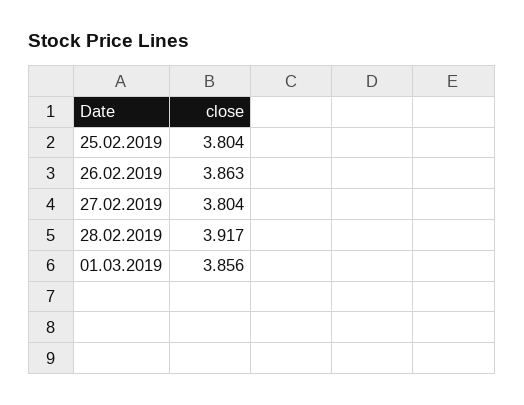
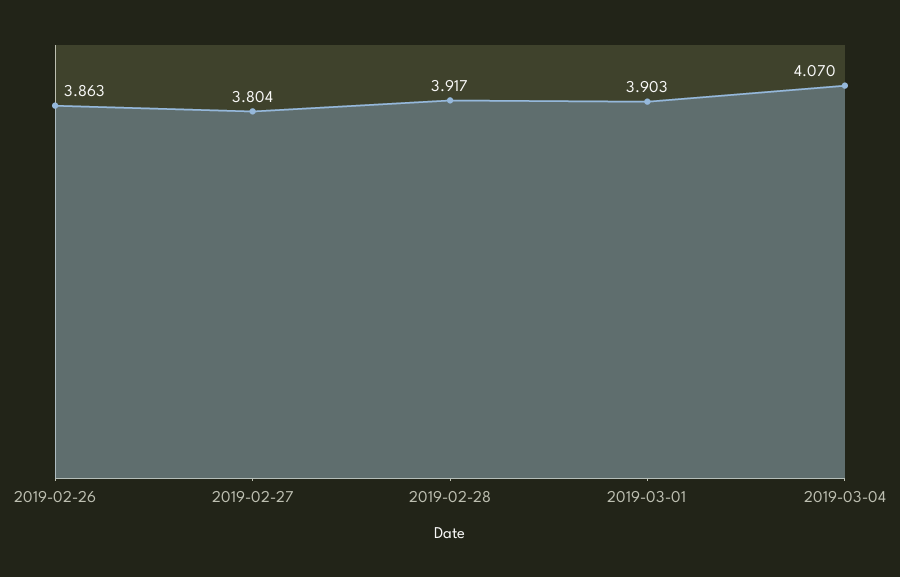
25.02.2019: 3.804 -> none
01.03.2019: 3.856 -> 3.903
2019-03-04: none -> 4.07

